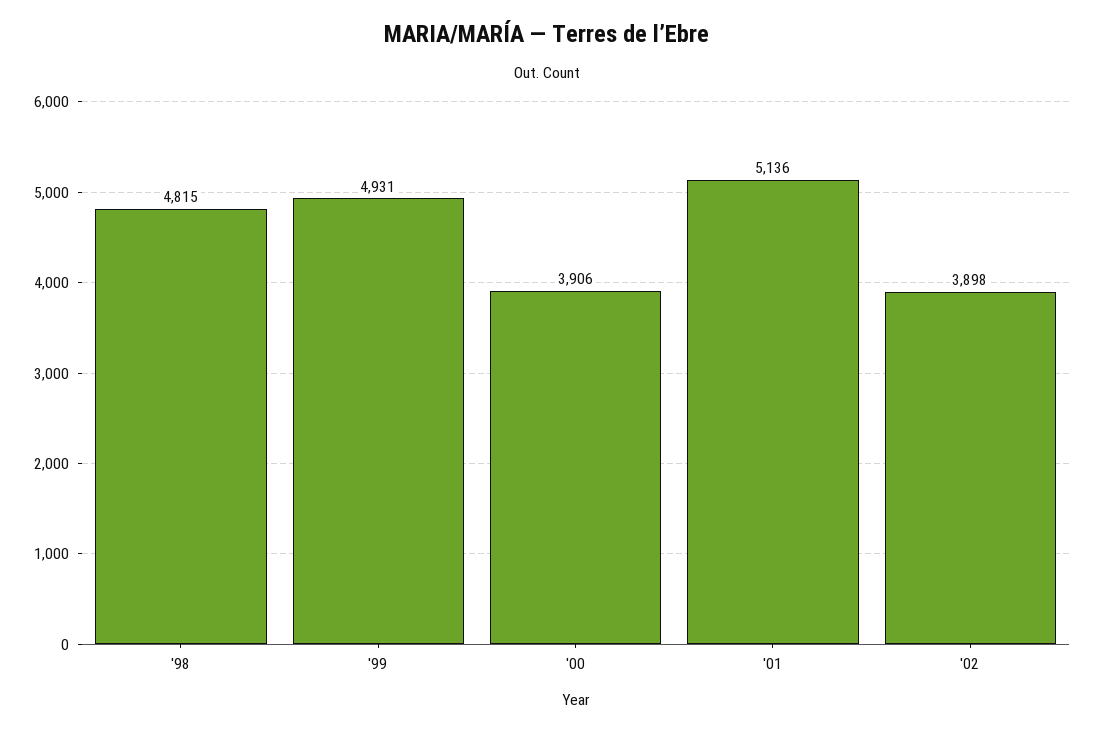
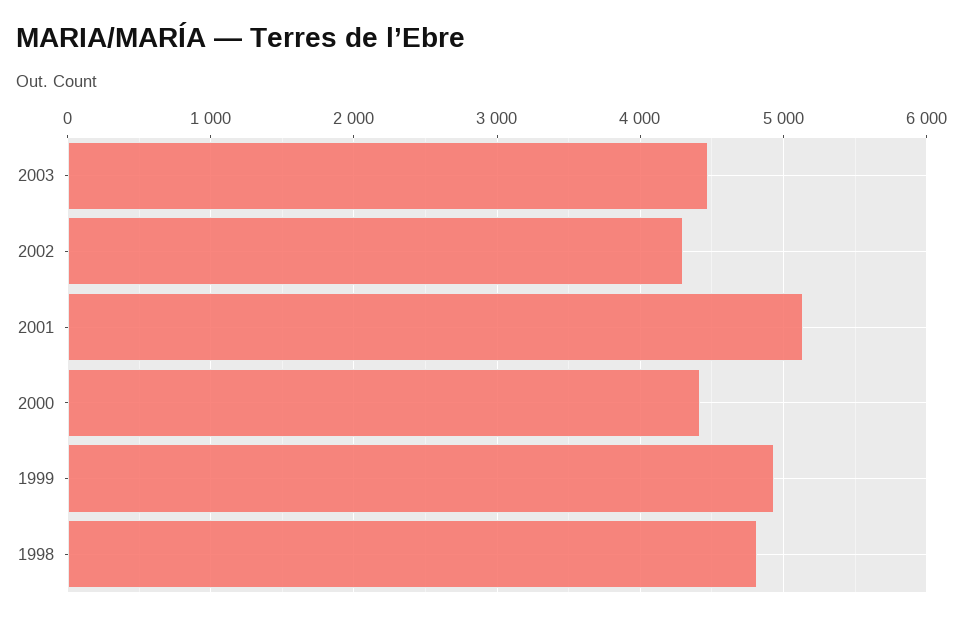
'00: 3906 -> 4400
'02: 3898 -> 4300
2003: none -> 4500

